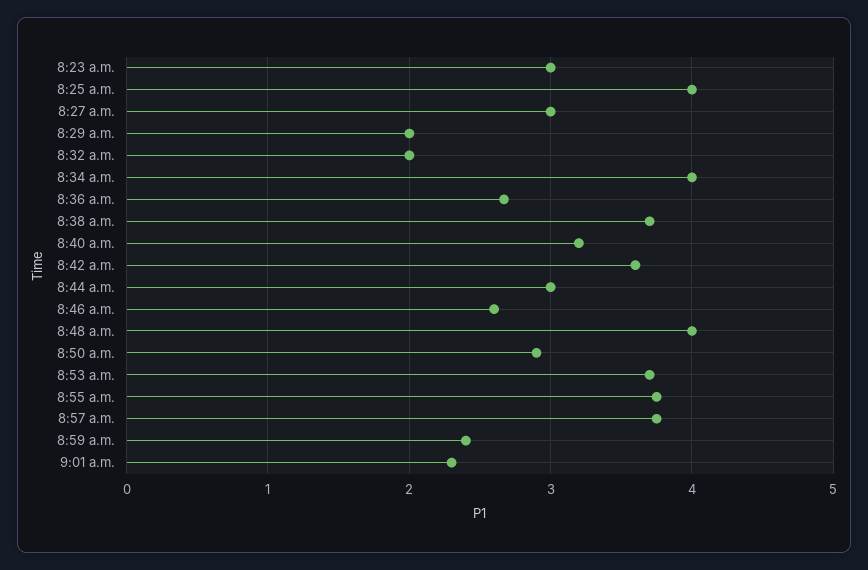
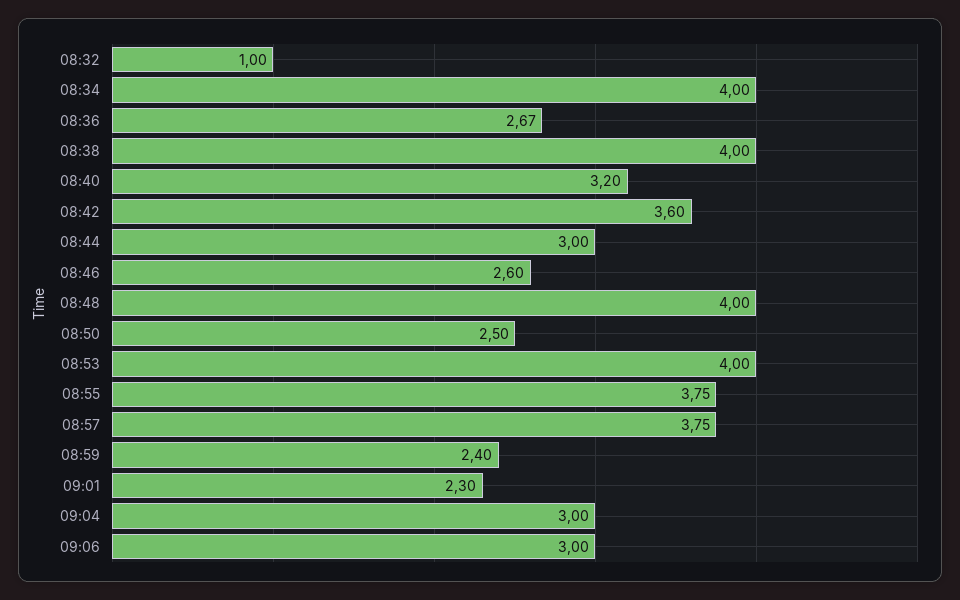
8:23 a.m.: 3 -> none
8:25 a.m.: 4 -> none
8:27 a.m.: 3 -> none
8:29 a.m.: 2 -> none
8:32 a.m.: 2 -> 1
8:38 a.m.: 3.7 -> 4
8:50 a.m.: 2.9 -> 2.5
8:53 a.m.: 3.7 -> 4
09:04: none -> 3
09:06: none -> 3

